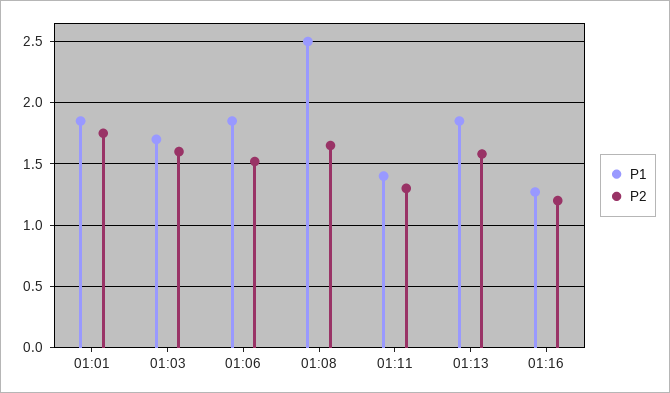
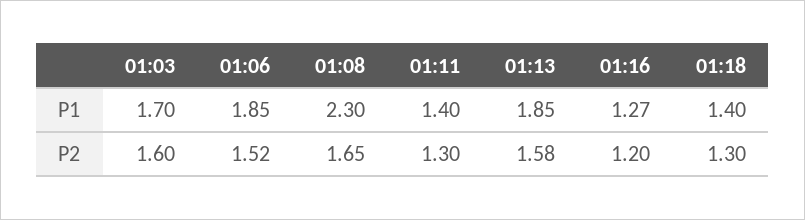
P1, 01:01: 1.85 -> none
P2, 01:01: 1.75 -> none
P1, 01:08: 2.5 -> 2.3
P1, 01:18: none -> 1.4
P2, 01:18: none -> 1.3

